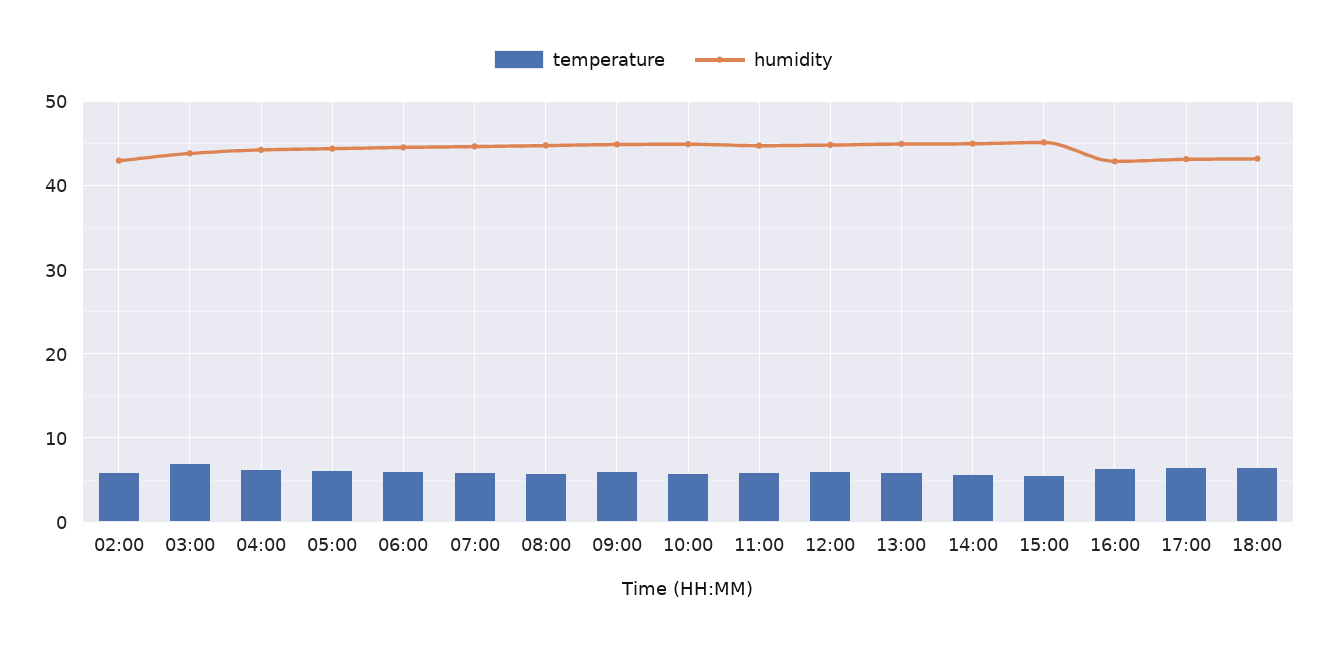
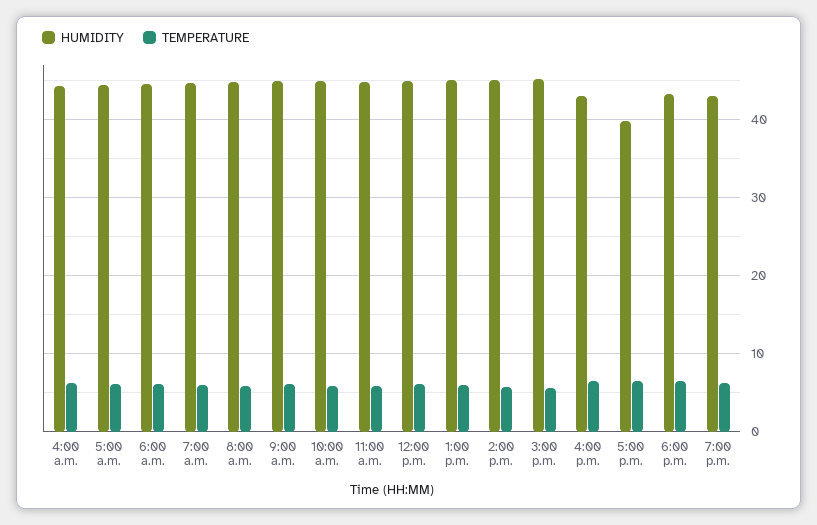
temperature, 02:00: 6 -> none
humidity, 02:00: 43 -> none
temperature, 03:00: 7 -> none
humidity, 03:00: 44 -> none
humidity, 17:00: 43 -> 40
humidity, 7:00 p.m.: none -> 43
temperature, 7:00 p.m.: none -> 6

